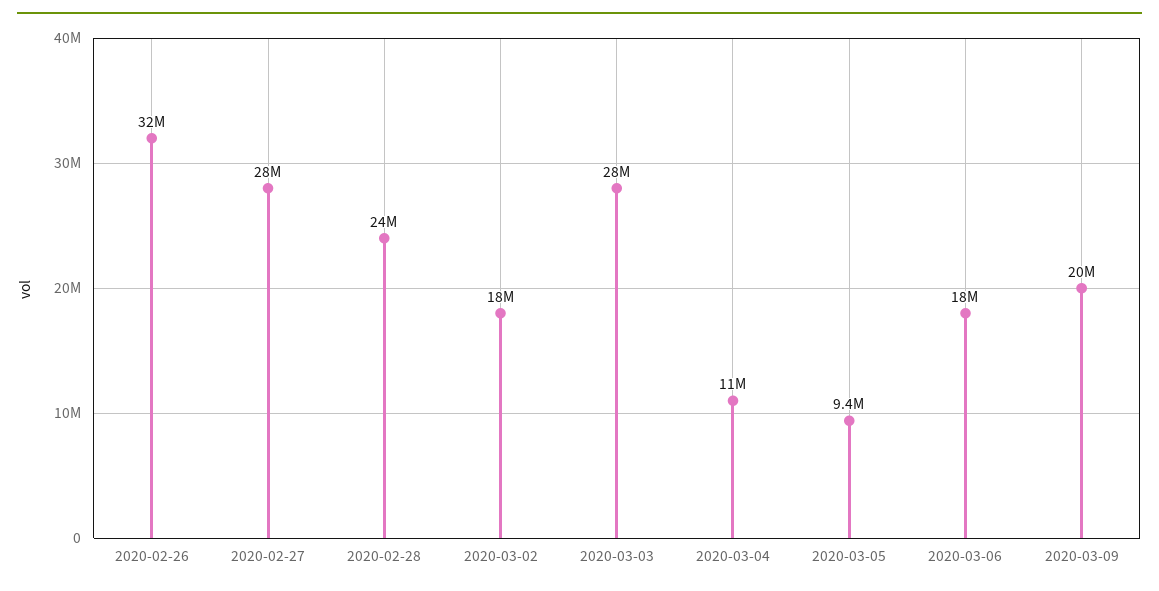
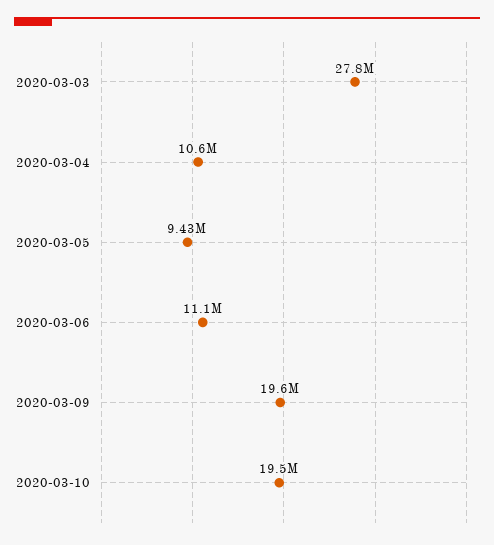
2020-02-26: 32000000 -> none
2020-02-27: 28000000 -> none
2020-02-28: 24000000 -> none
2020-03-02: 18000000 -> none
2020-03-06: 18000000 -> 11100000
2020-03-10: none -> 19500000

